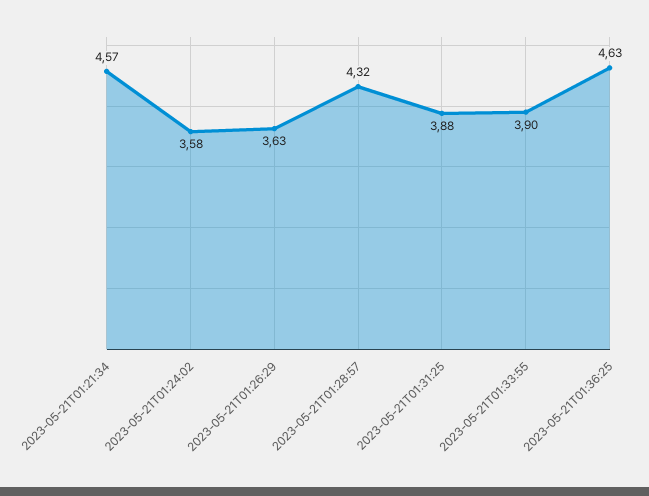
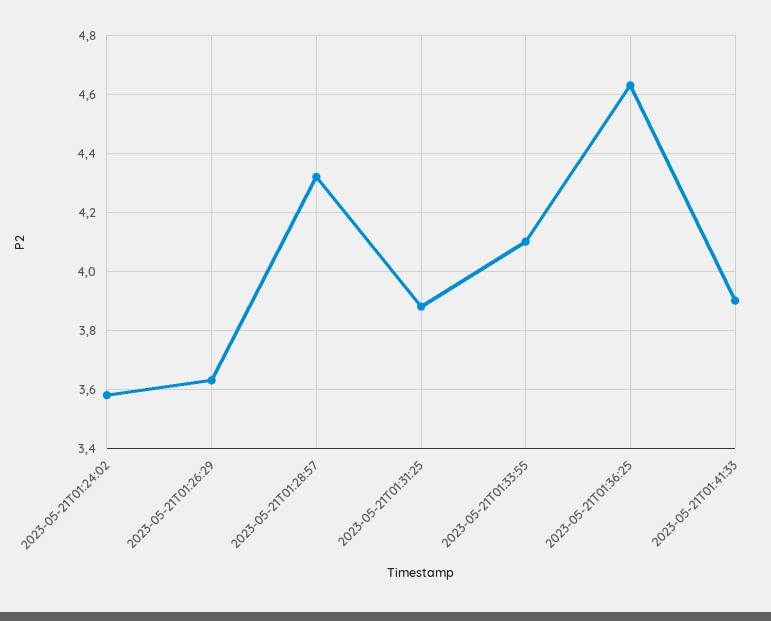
2023-05-21T01:21:34: 4.57 -> none
2023-05-21T01:33:55: 3.9 -> 4.1
2023-05-21T01:41:33: none -> 3.9

